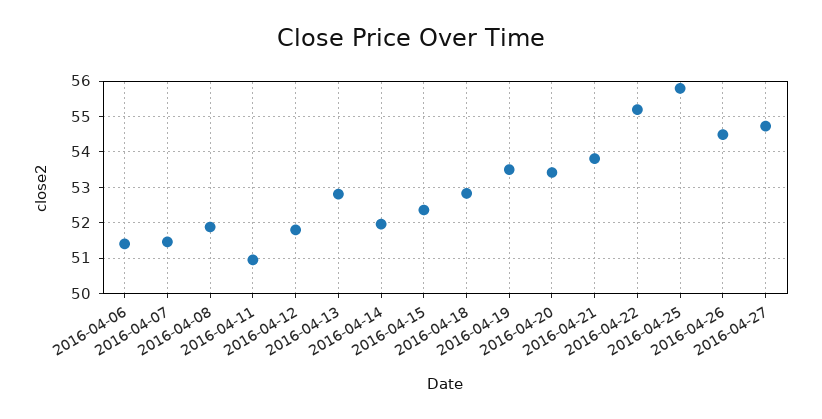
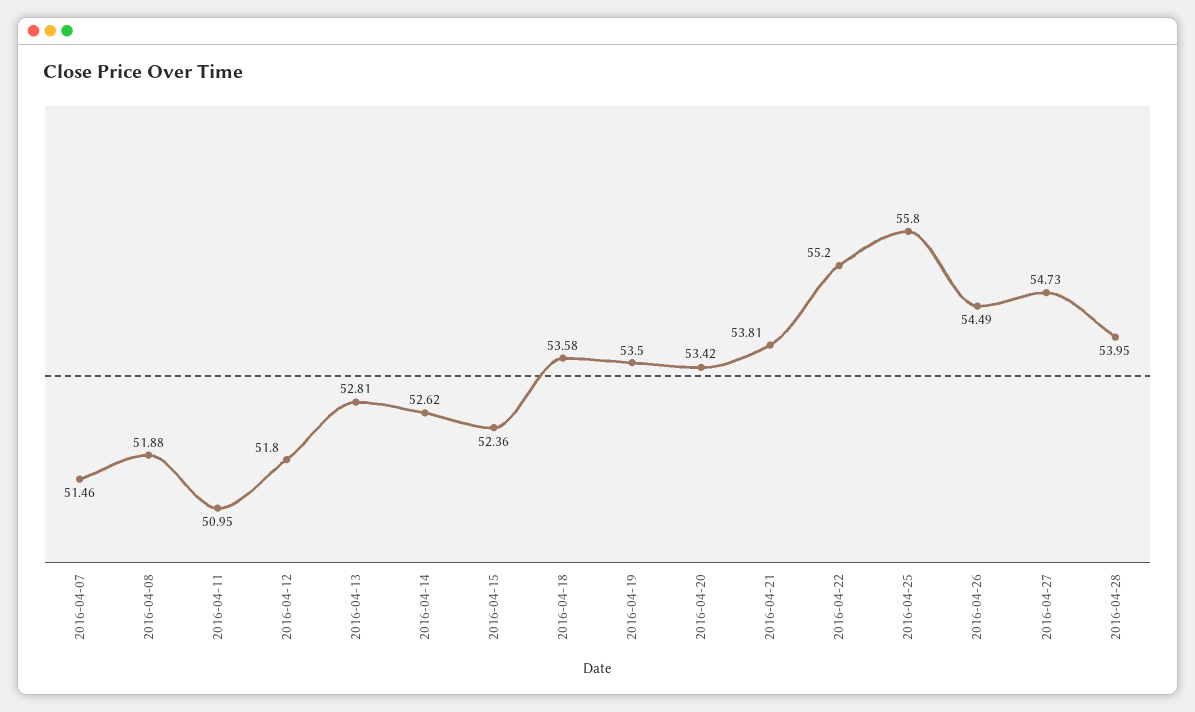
2016-04-06: 51.4 -> none
2016-04-14: 52 -> 52.62
2016-04-18: 52.8 -> 53.58
2016-04-28: none -> 53.95

